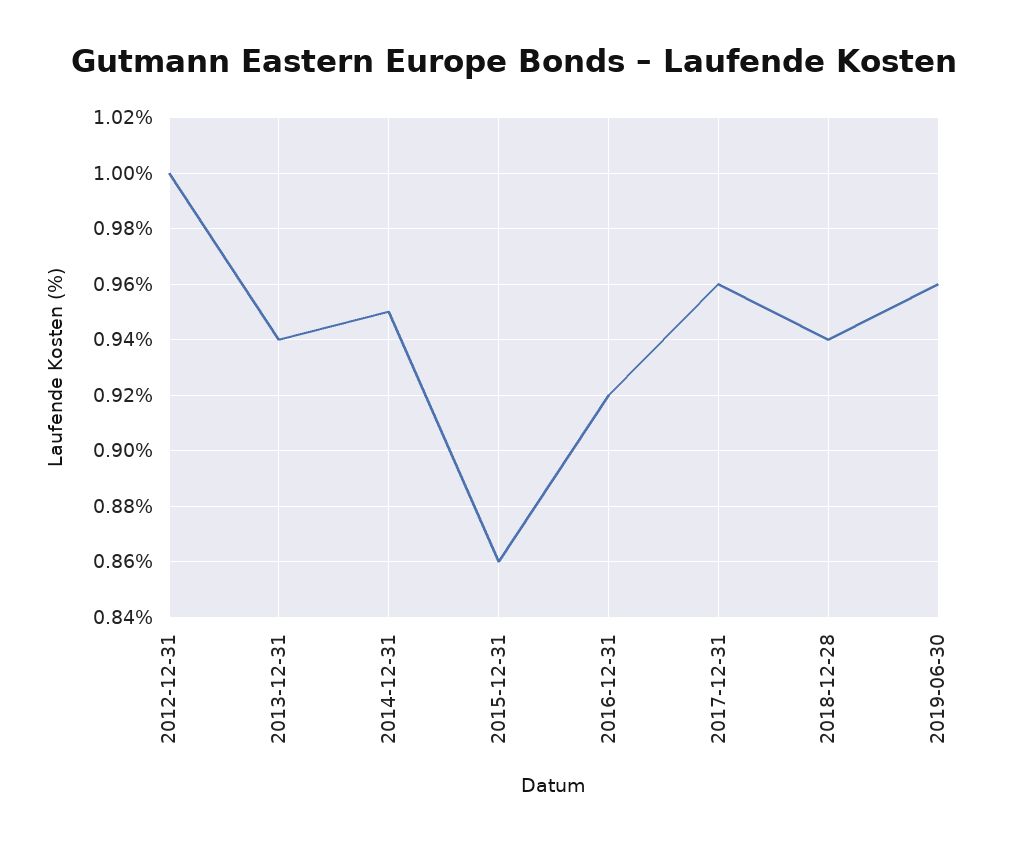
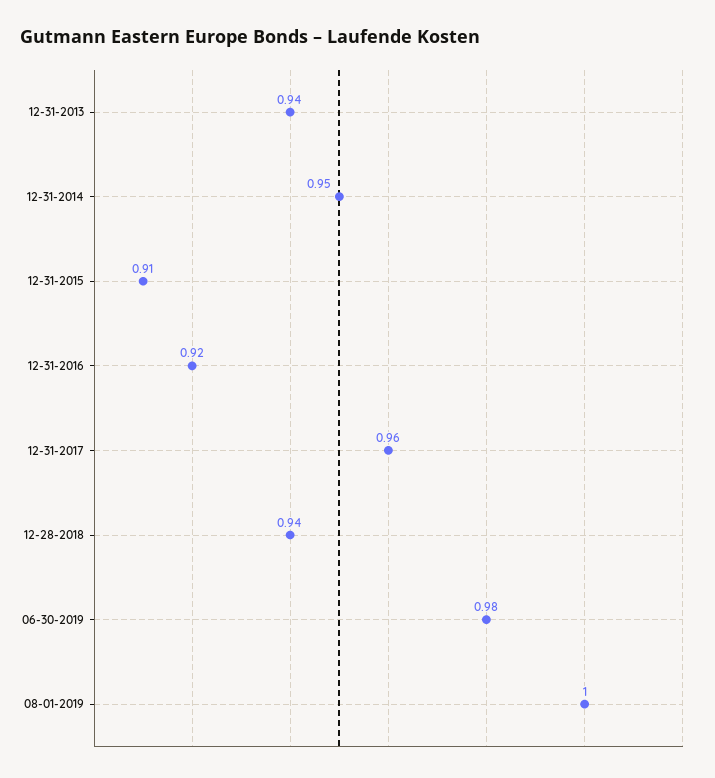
2012-12-31: 1 -> none
2015-12-31: 0.86 -> 0.91
2019-06-30: 0.96 -> 0.98
08-01-2019: none -> 1

